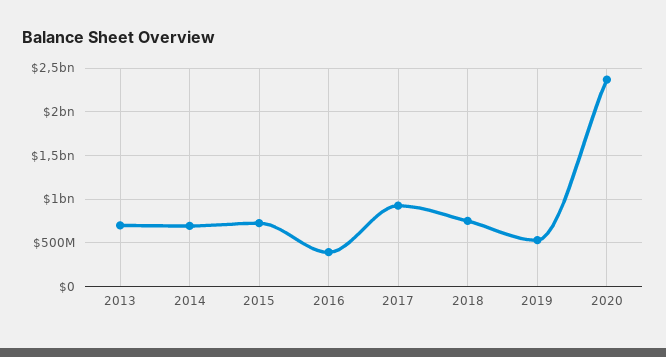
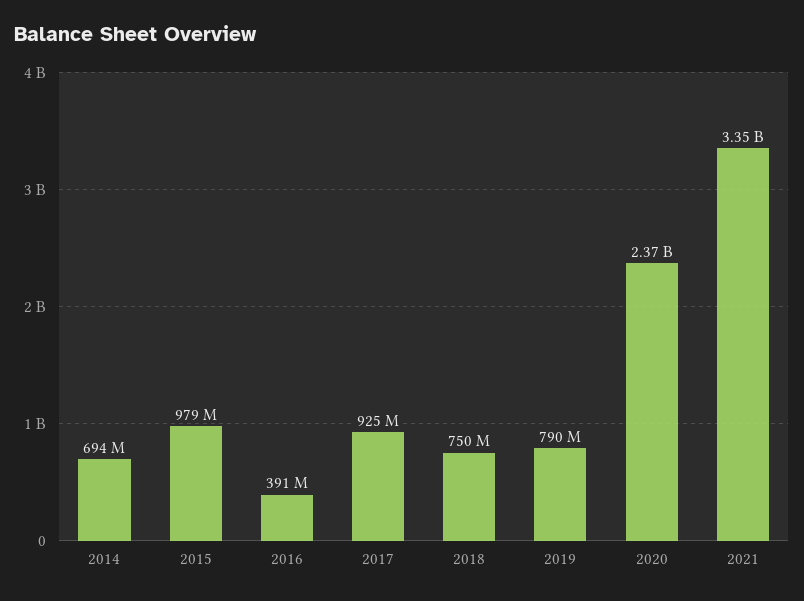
2013: 700000000 -> none
2015: 700000000 -> 979000000
2019: 500000000 -> 790000000
2021: none -> 3350000000

